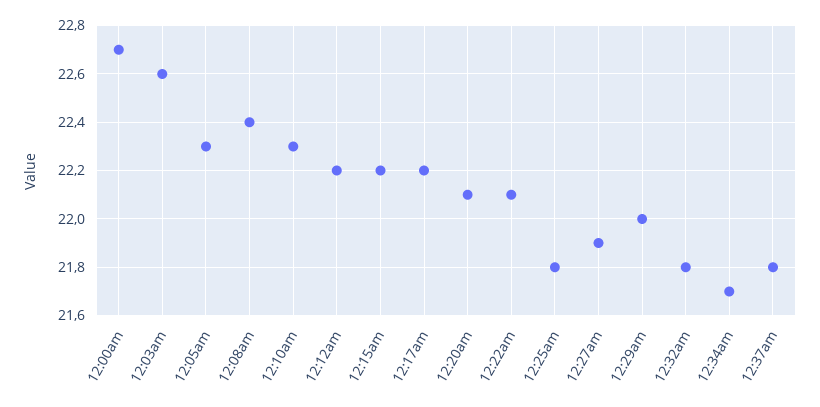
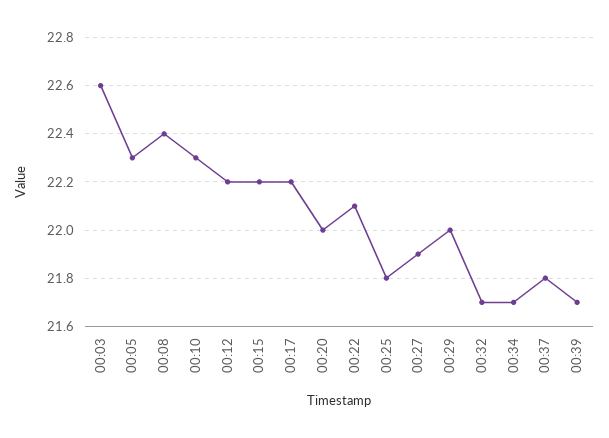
12:00am: 22.7 -> none
12:20am: 22.1 -> 22
12:32am: 21.8 -> 21.7
00:39: none -> 21.7

